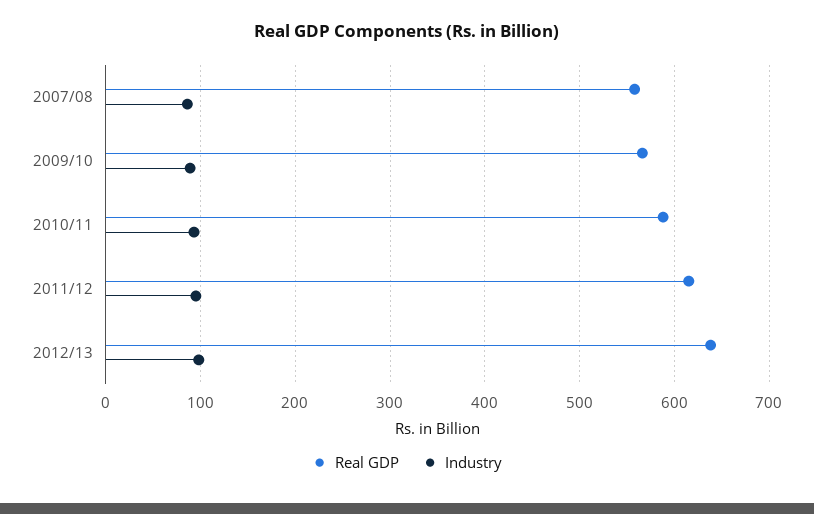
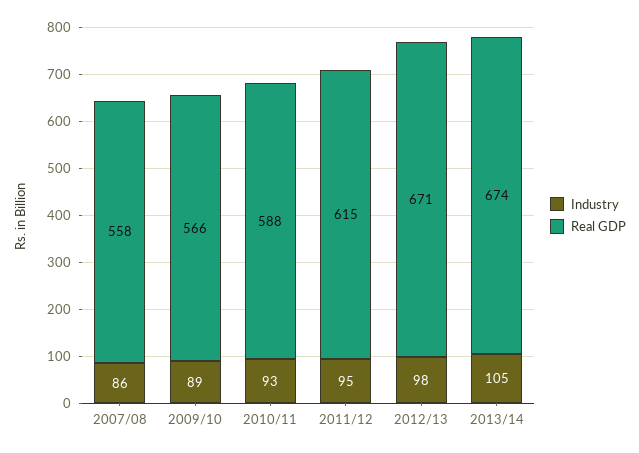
Real GDP, 2012/13: 640 -> 671
Industry, 2013/14: none -> 105
Real GDP, 2013/14: none -> 674

